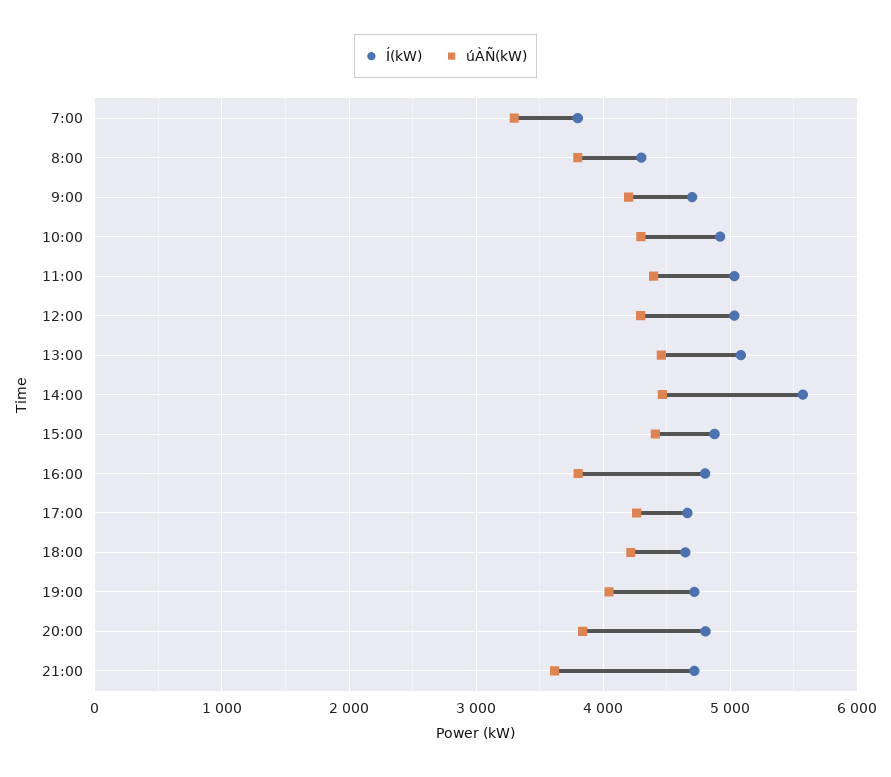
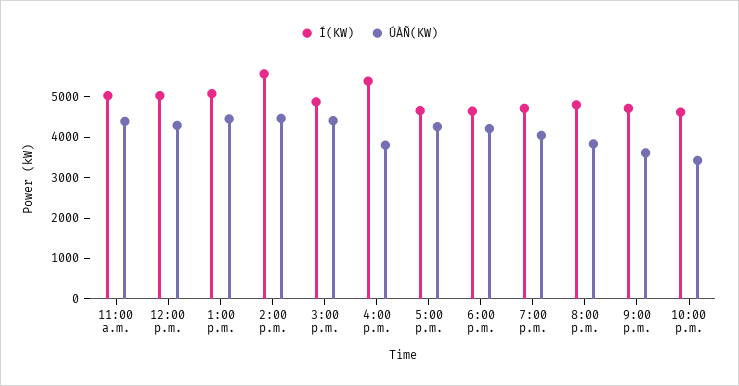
Í(kW), 7:00: 3800 -> none
úÀÑ(kW), 7:00: 3300 -> none
Í(kW), 8:00: 4300 -> none
úÀÑ(kW), 8:00: 3800 -> none
Í(kW), 9:00: 4700 -> none
úÀÑ(kW), 9:00: 4200 -> none
Í(kW), 10:00: 4900 -> none
úÀÑ(kW), 10:00: 4300 -> none
Í(kW), 16:00: 4800 -> 5400
Í(kW), 10:00 p.m.: none -> 4600
úÀÑ(kW), 10:00 p.m.: none -> 3400

